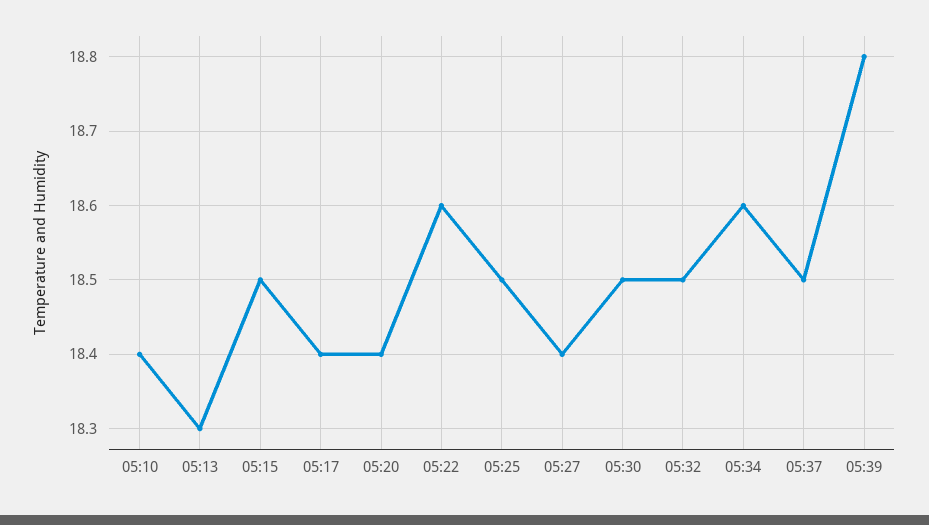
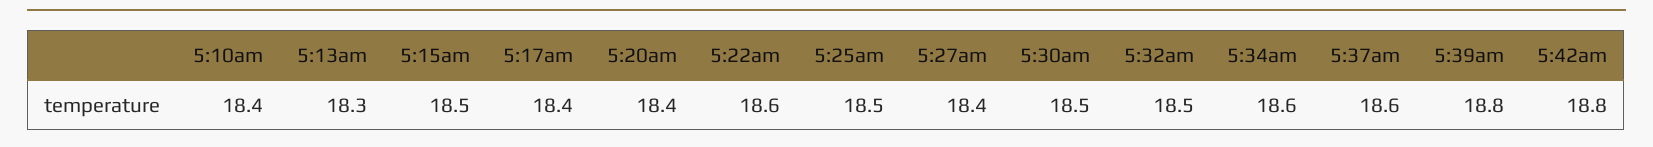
05:37: 18.5 -> 18.6
5:42am: none -> 18.8

